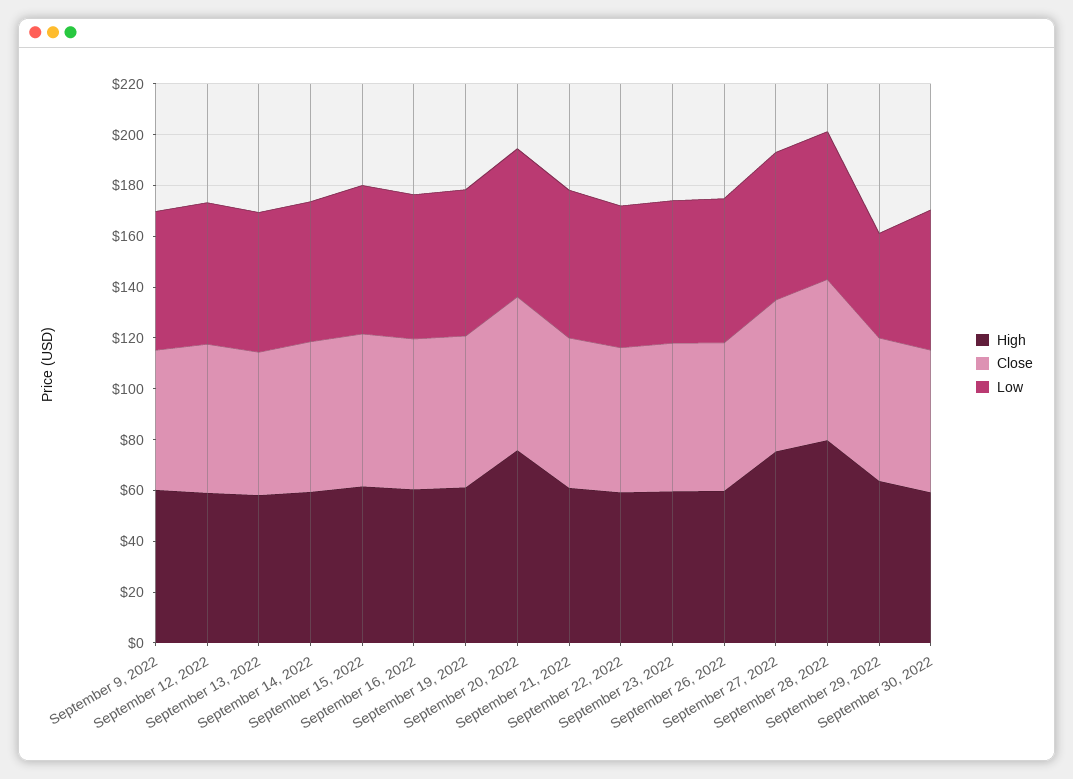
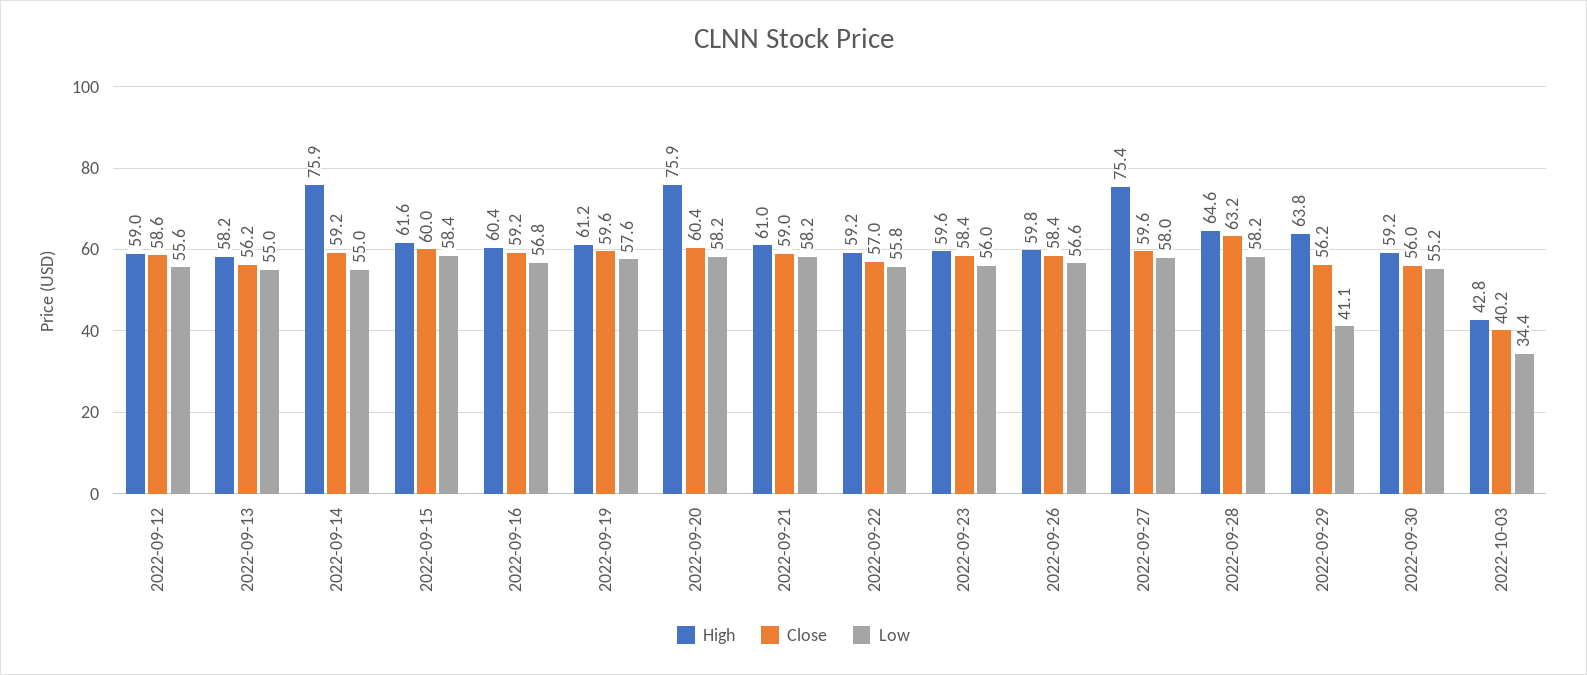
High, September 9, 2022: 60 -> none
Close, September 9, 2022: 55 -> none
Low, September 9, 2022: 55 -> none
High, September 14, 2022: 60 -> 75.9
High, September 28, 2022: 80 -> 64.6
High, 2022-10-03: none -> 42.8
Close, 2022-10-03: none -> 40.2
Low, 2022-10-03: none -> 34.4

